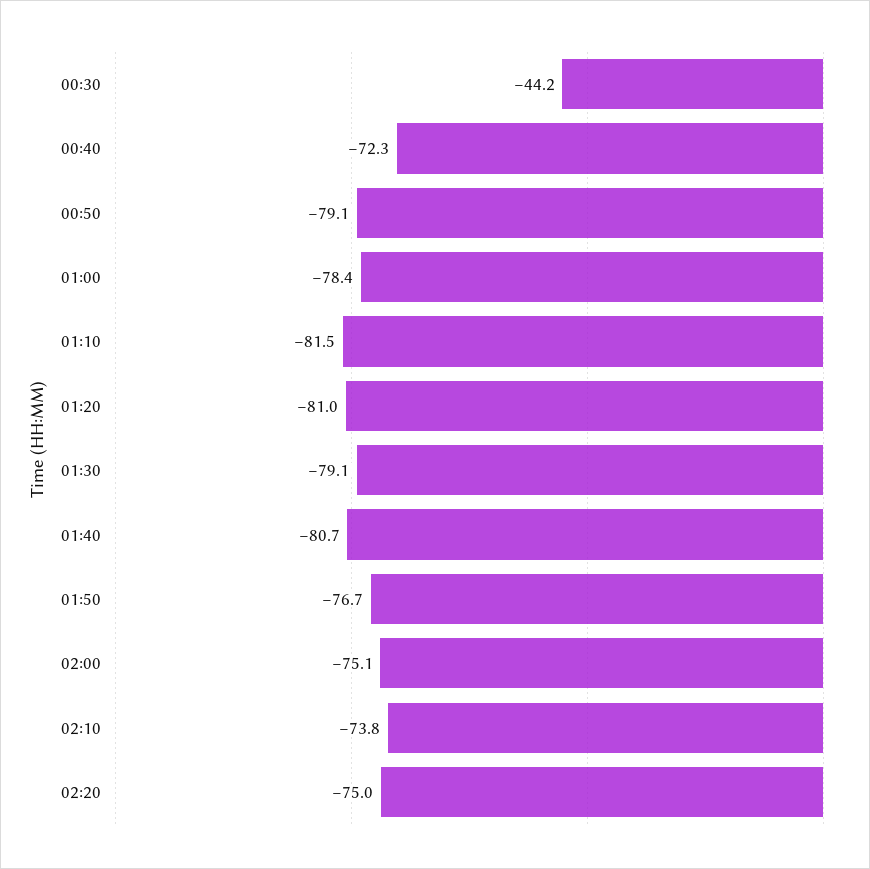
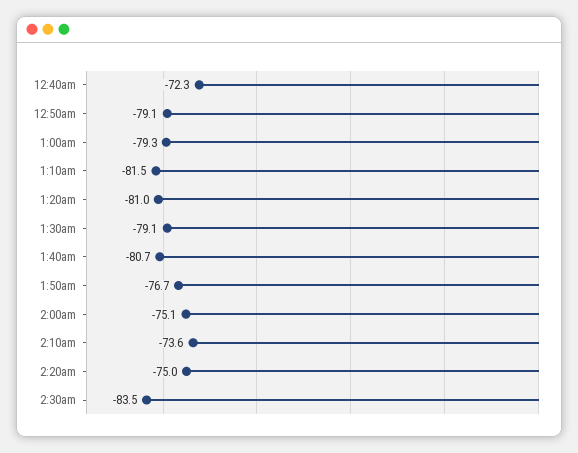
00:30: -44.2 -> none
01:00: -78.4 -> -79.3
02:10: -73.8 -> -73.6
2:30am: none -> -83.5

